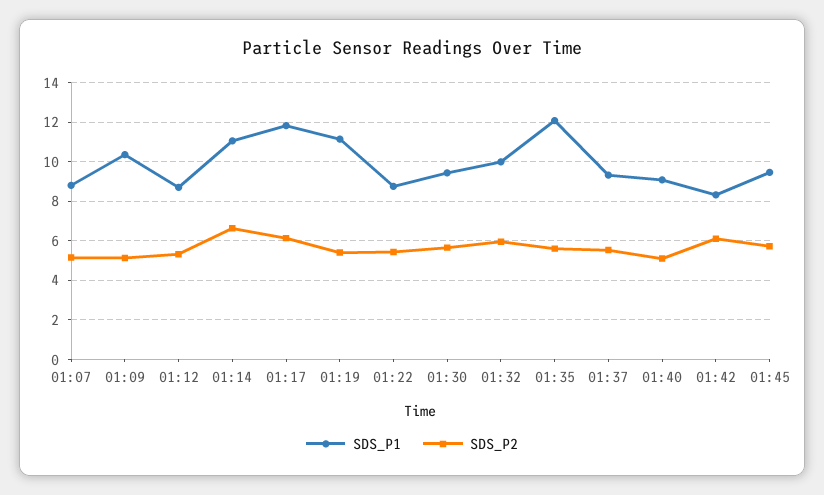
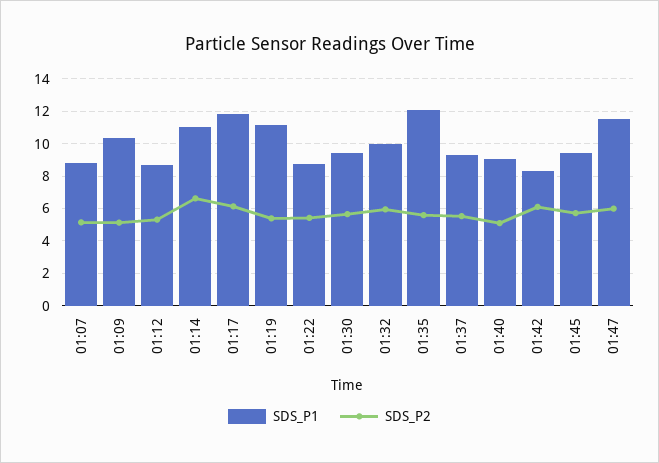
SDS_P1, 01:47: none -> 11.5
SDS_P2, 01:47: none -> 6

